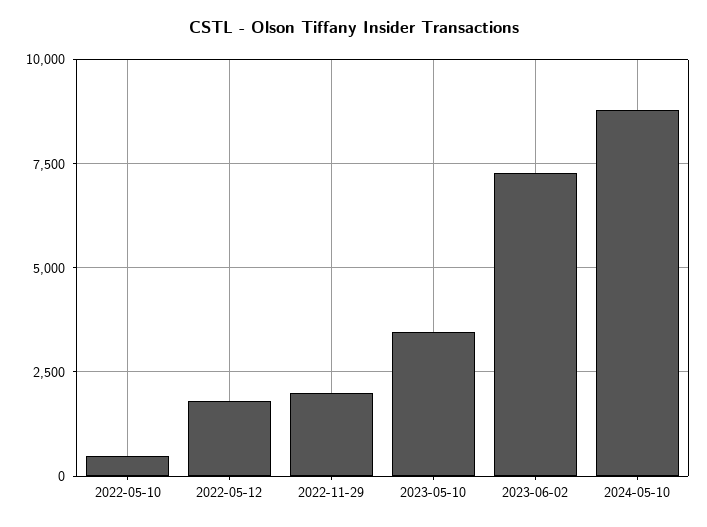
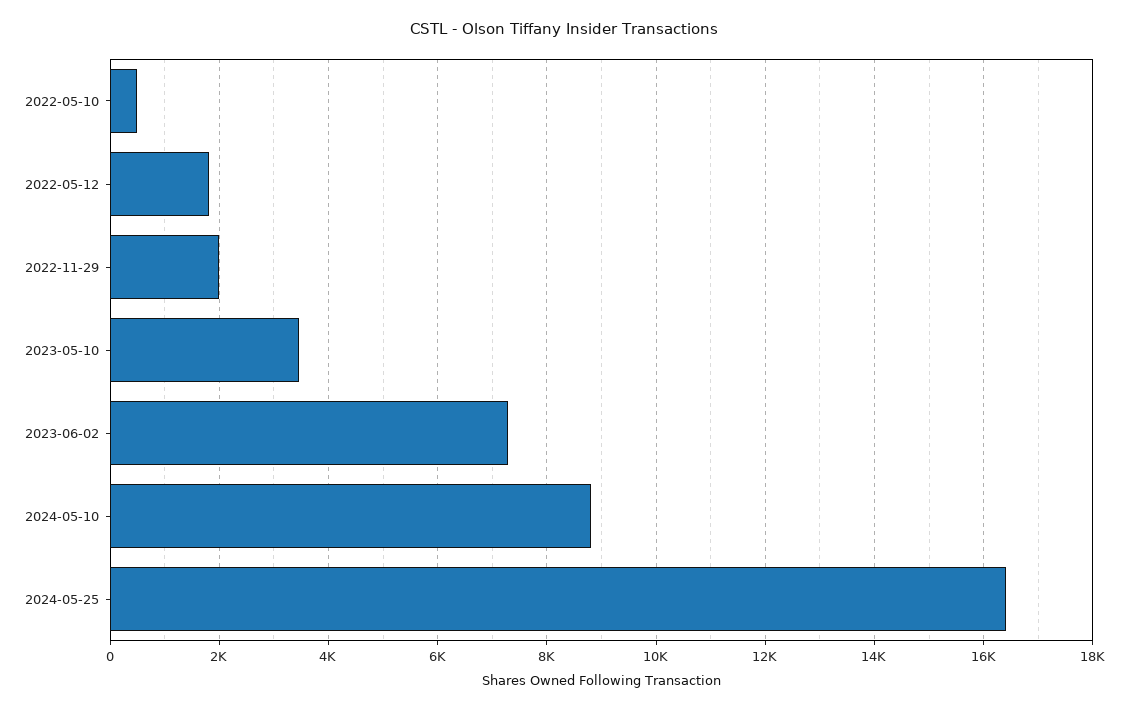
2024-05-25: none -> 16400

